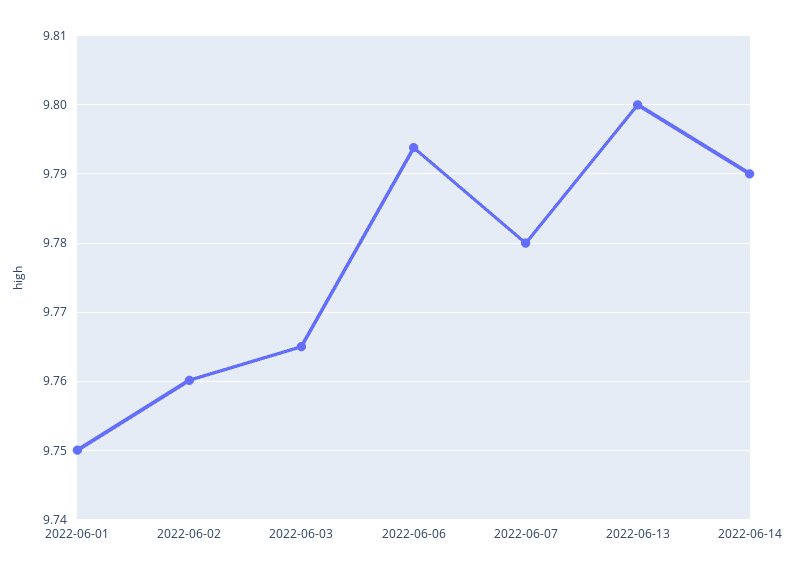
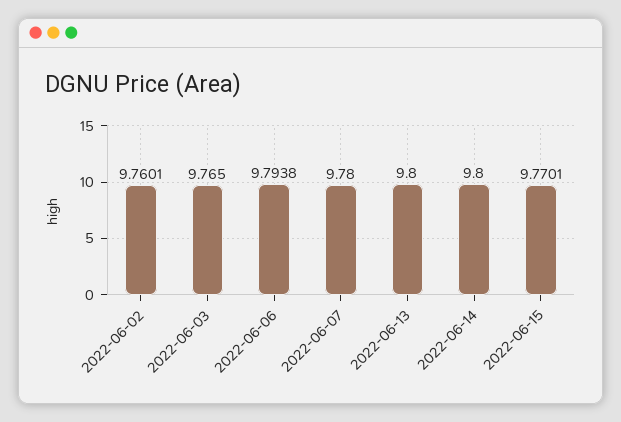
2022-06-01: 9.75 -> none
2022-06-14: 9.79 -> 9.8
2022-06-15: none -> 9.7701

